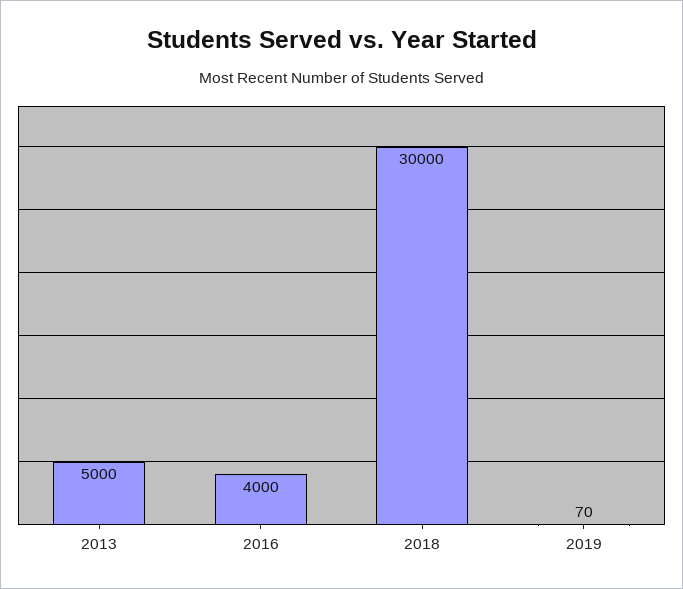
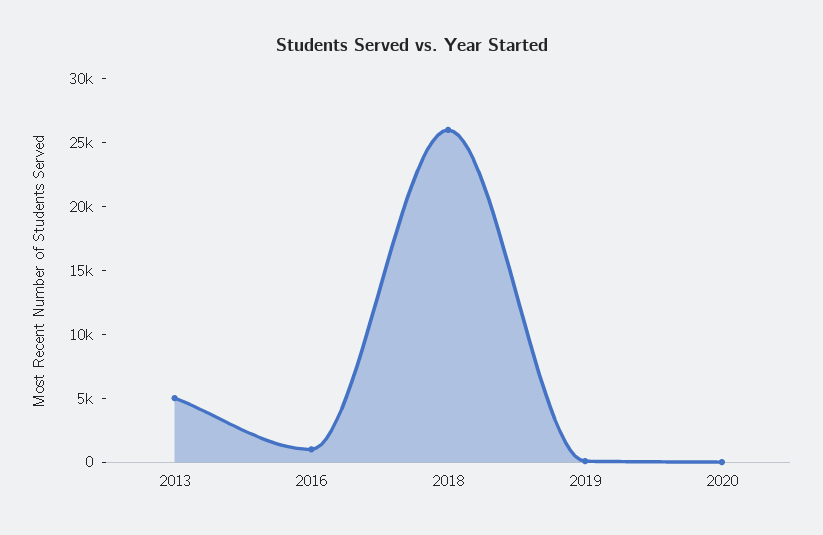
2016: 4000 -> 1000
2018: 30000 -> 26000
2020: none -> 0

